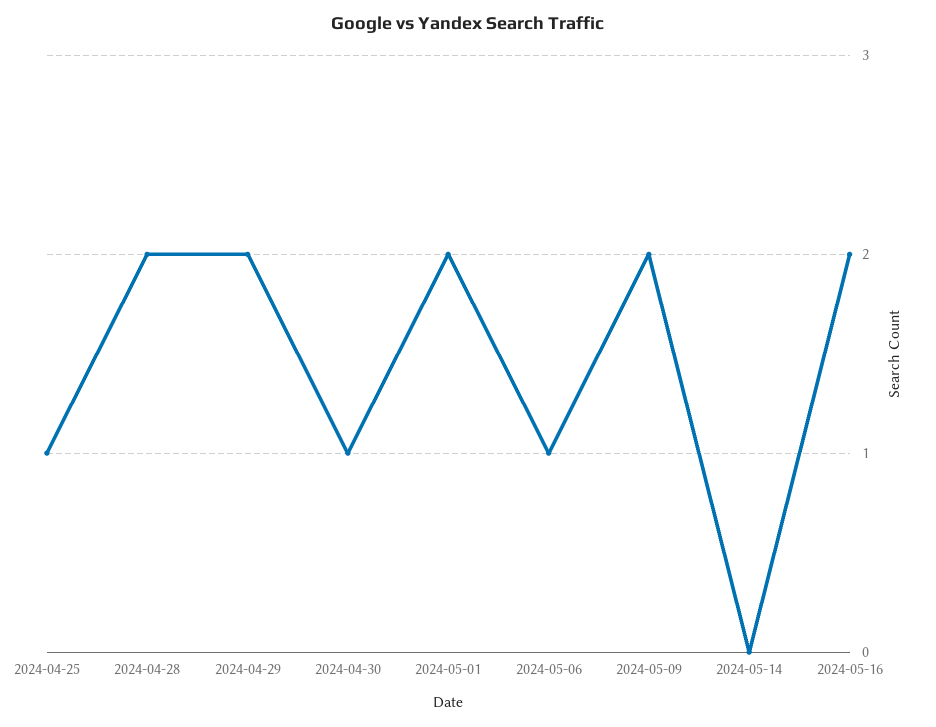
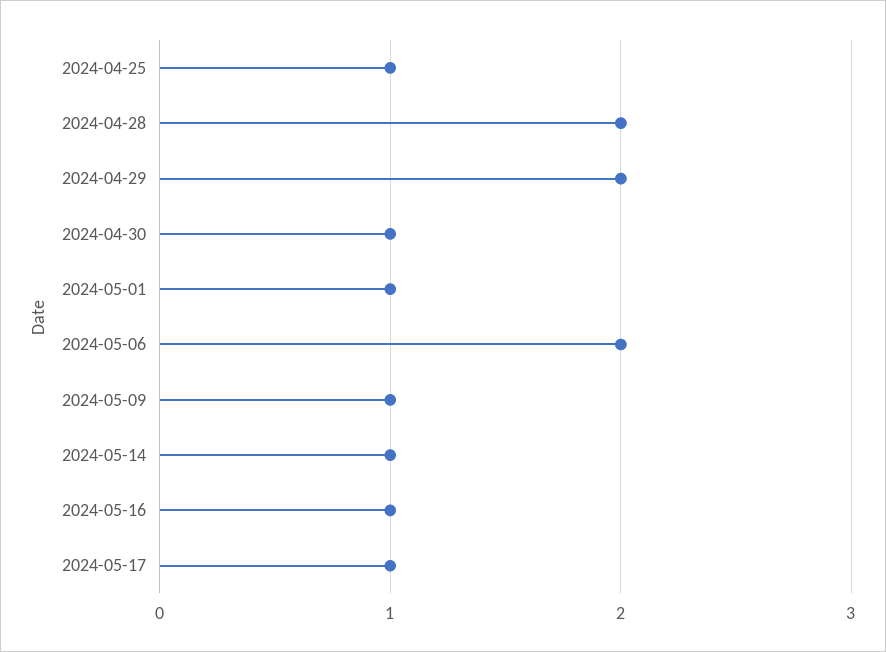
2024-05-01: 2 -> 1
2024-05-06: 1 -> 2
2024-05-09: 2 -> 1
2024-05-14: 0 -> 1
2024-05-16: 2 -> 1
2024-05-17: none -> 1

